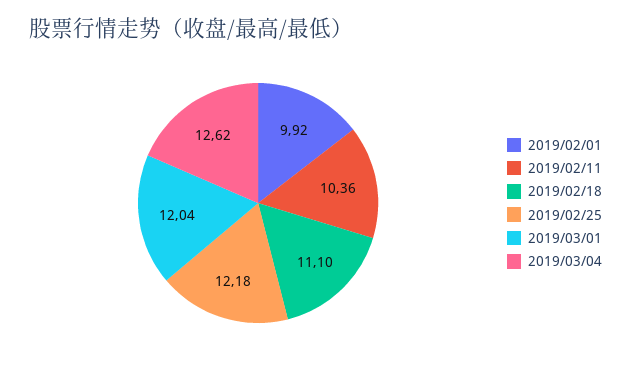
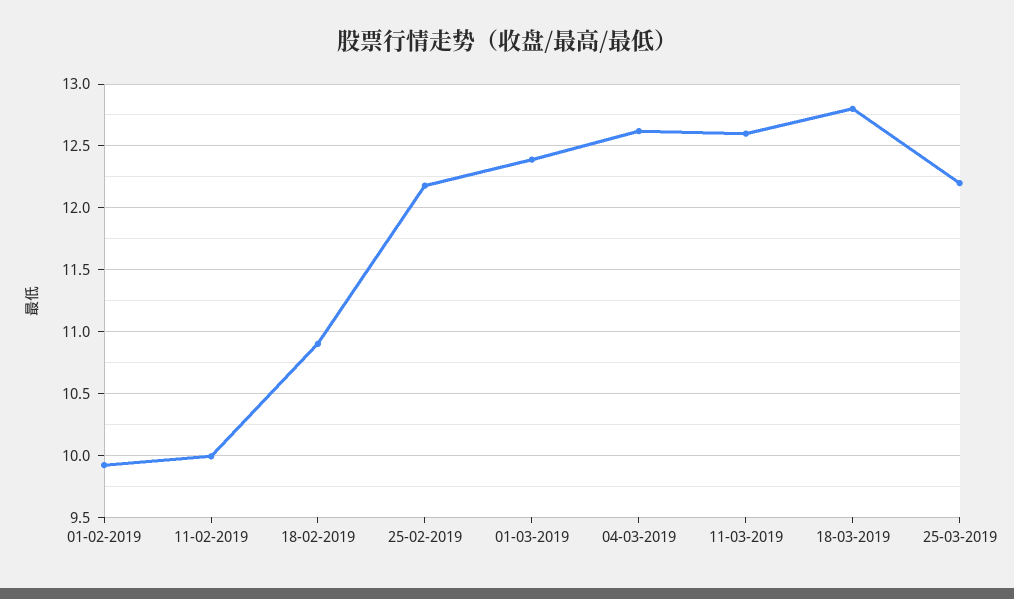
2019/02/11: 10.36 -> 10
2019/02/18: 11.1 -> 10.9
2019/03/01: 12.04 -> 12.4
11-03-2019: none -> 12.6
18-03-2019: none -> 12.8
25-03-2019: none -> 12.2

